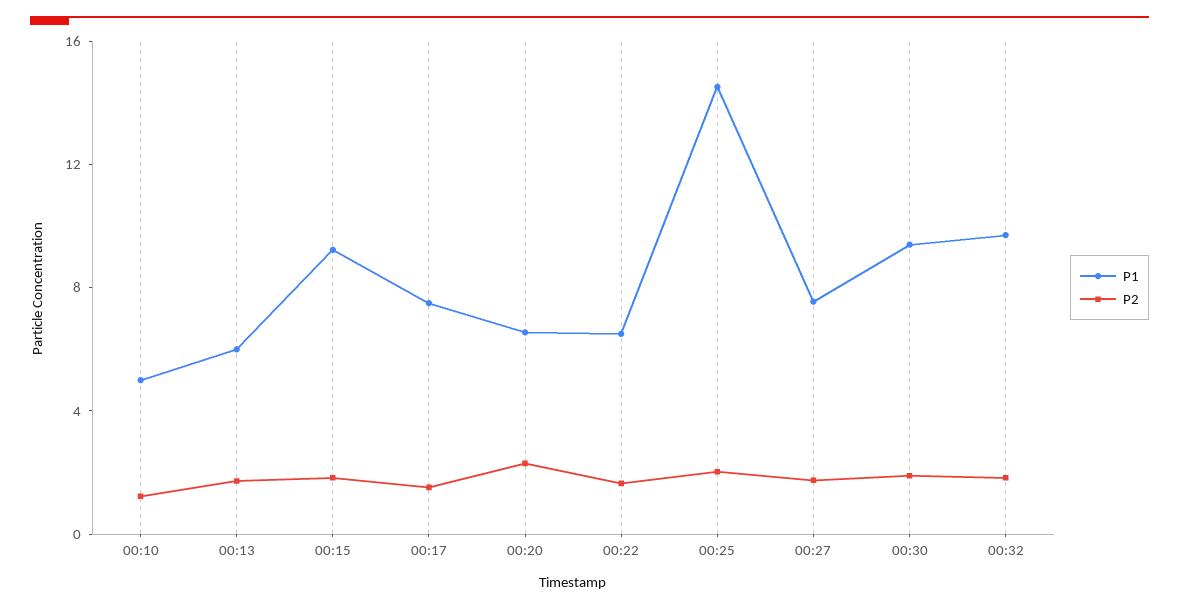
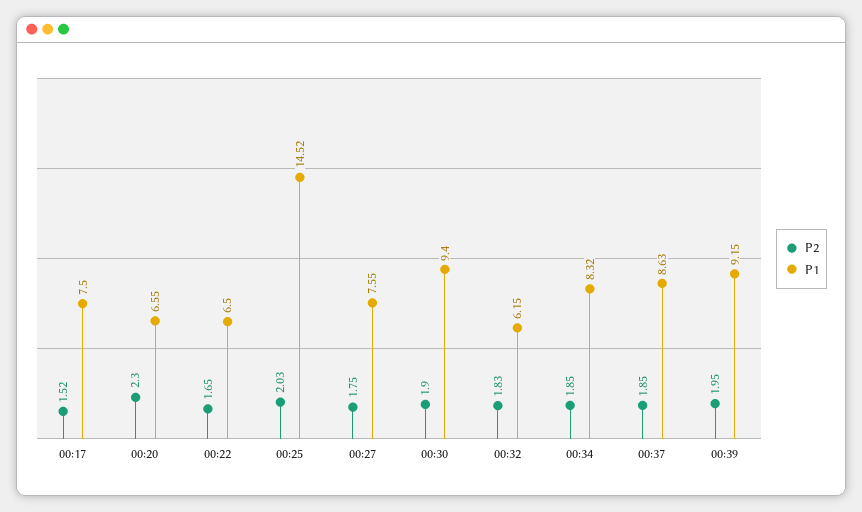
P1, 00:10: 5 -> none
P2, 00:10: 1 -> none
P1, 00:13: 6 -> none
P2, 00:13: 2 -> none
P1, 00:15: 9 -> none
P2, 00:15: 2 -> none
P1, 00:32: 10 -> 6.15
P2, 00:34: none -> 1.85
P1, 00:34: none -> 8.32
P2, 00:37: none -> 1.85
P1, 00:37: none -> 8.63
P2, 00:39: none -> 1.95
P1, 00:39: none -> 9.15

